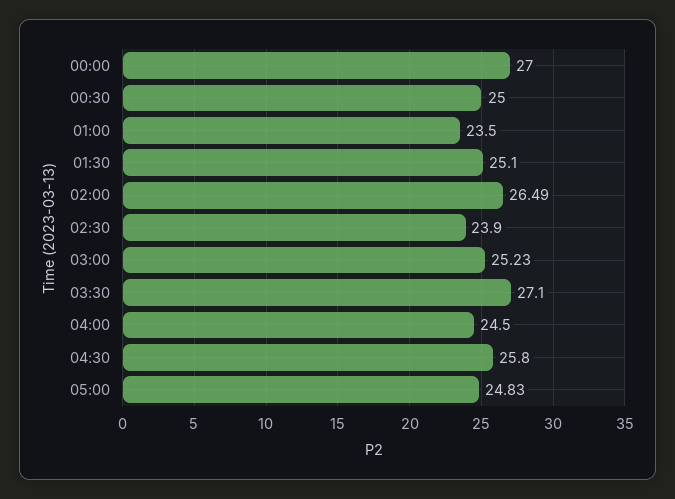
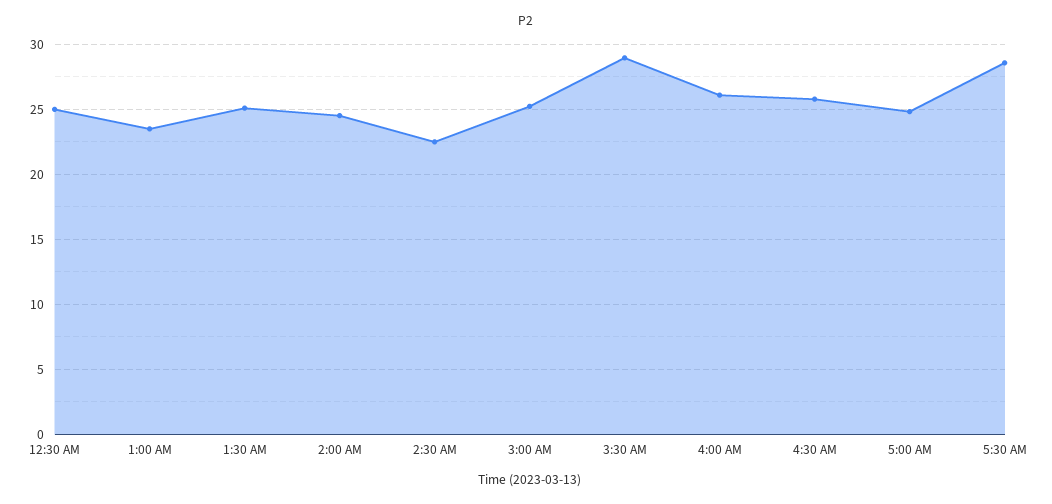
00:00: 27 -> none
02:00: 26.49 -> 24.5
02:30: 23.9 -> 22.5
03:30: 27.1 -> 29
04:00: 24.5 -> 26
5:30 AM: none -> 28.5

